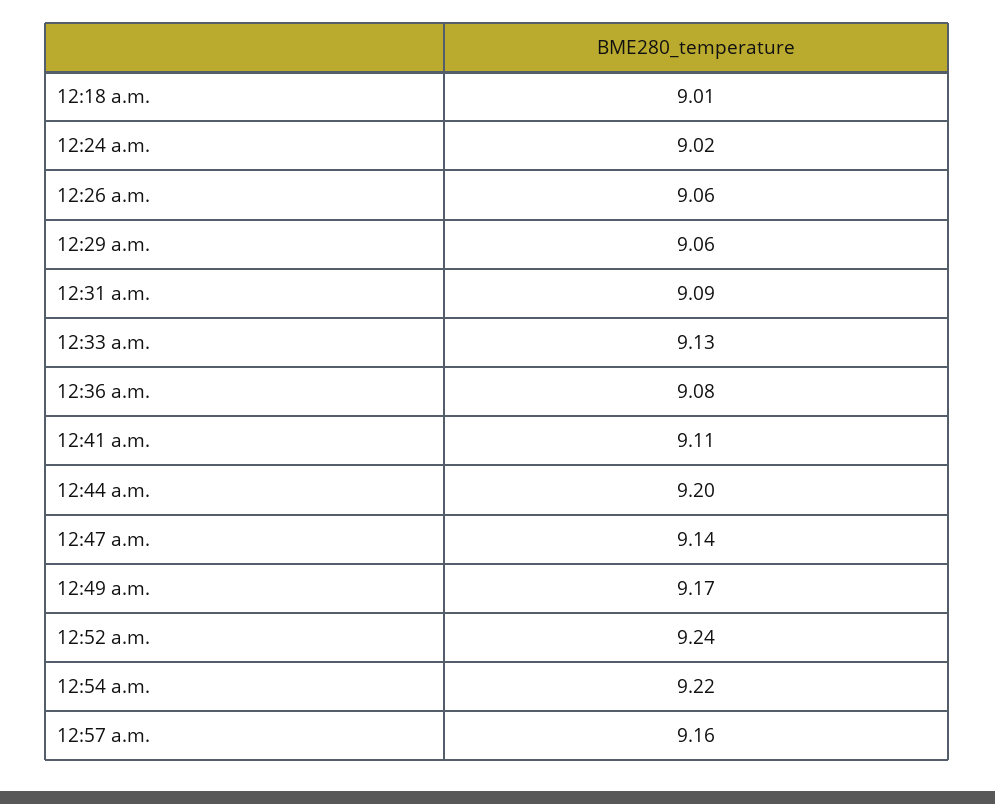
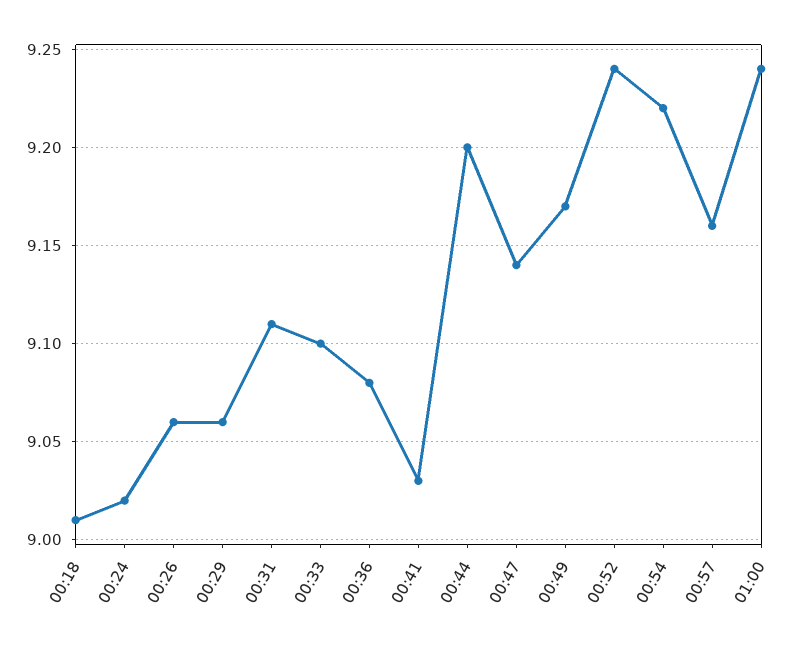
12:31 a.m.: 9.09 -> 9.11
12:33 a.m.: 9.13 -> 9.1
12:41 a.m.: 9.11 -> 9.03
01:00: none -> 9.24

